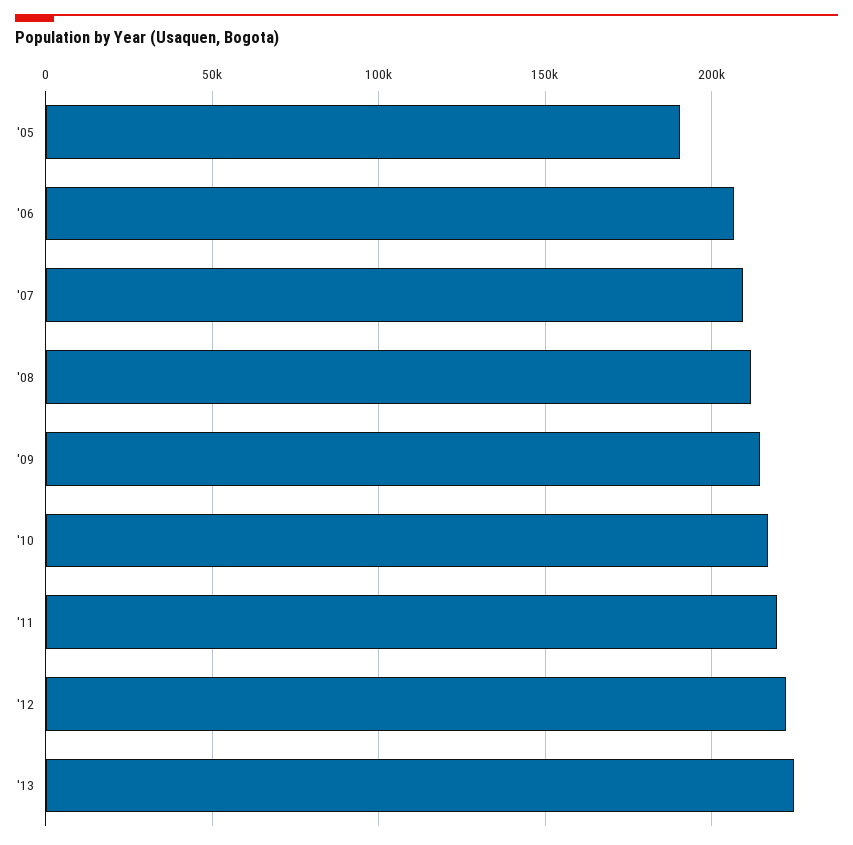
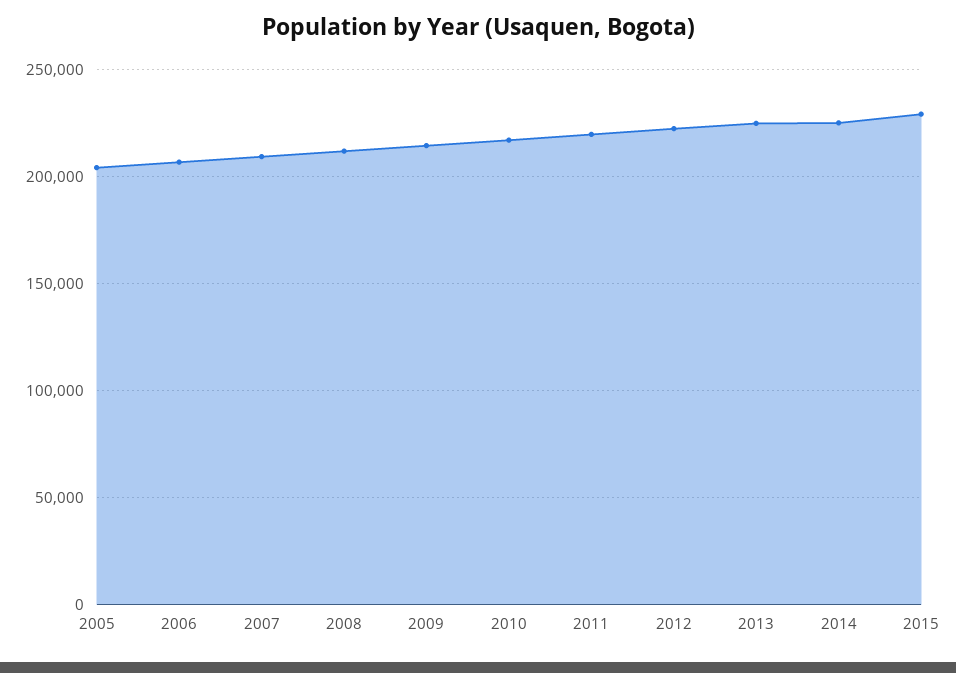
'05: 190000 -> 205000
2014: none -> 225000
2015: none -> 230000

